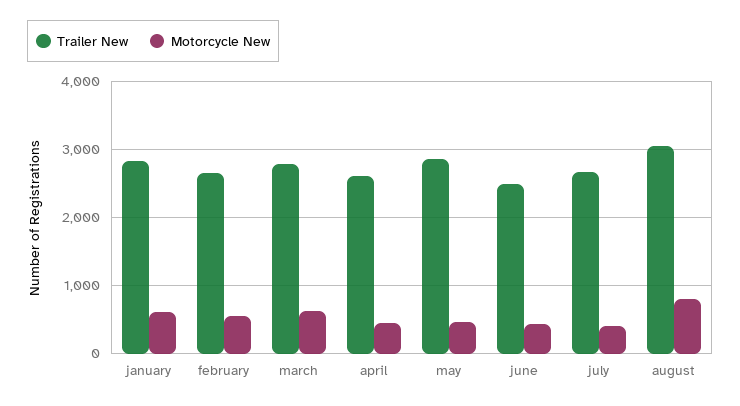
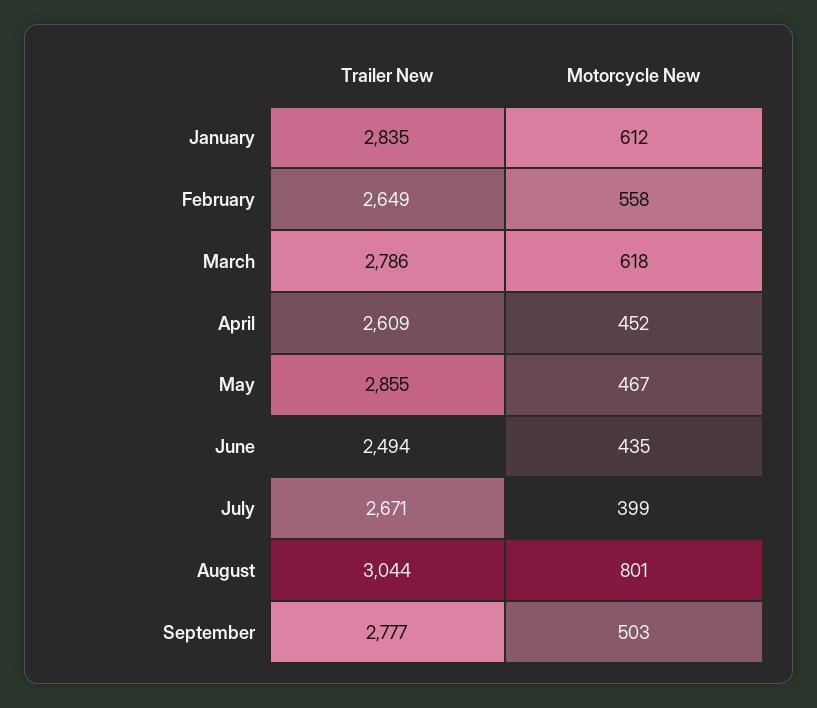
Trailer New, September: none -> 2777
Motorcycle New, September: none -> 503

